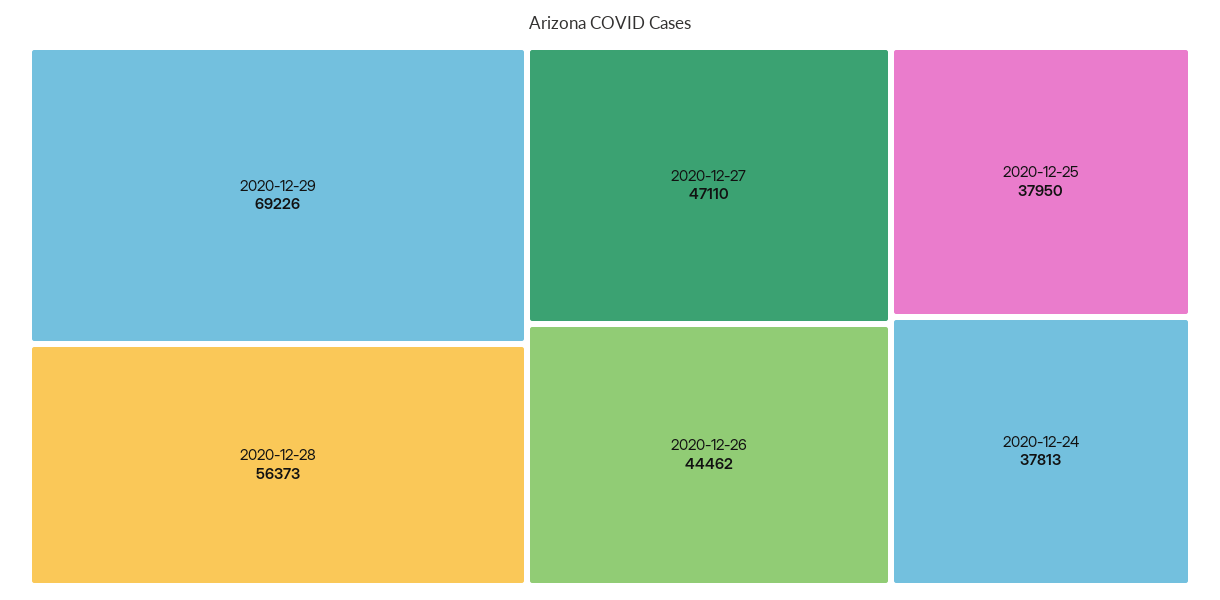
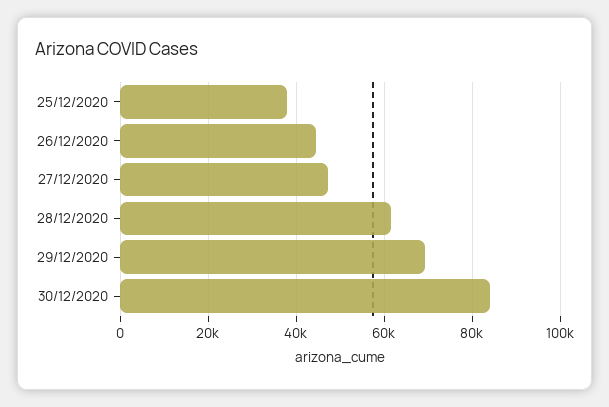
2020-12-28: 56373 -> 62000
2020-12-24: 37813 -> none
30/12/2020: none -> 84000

